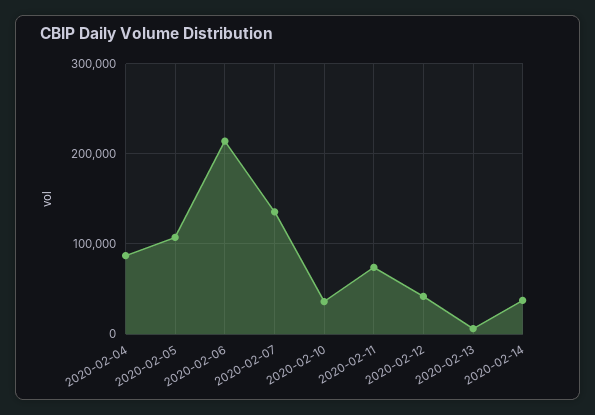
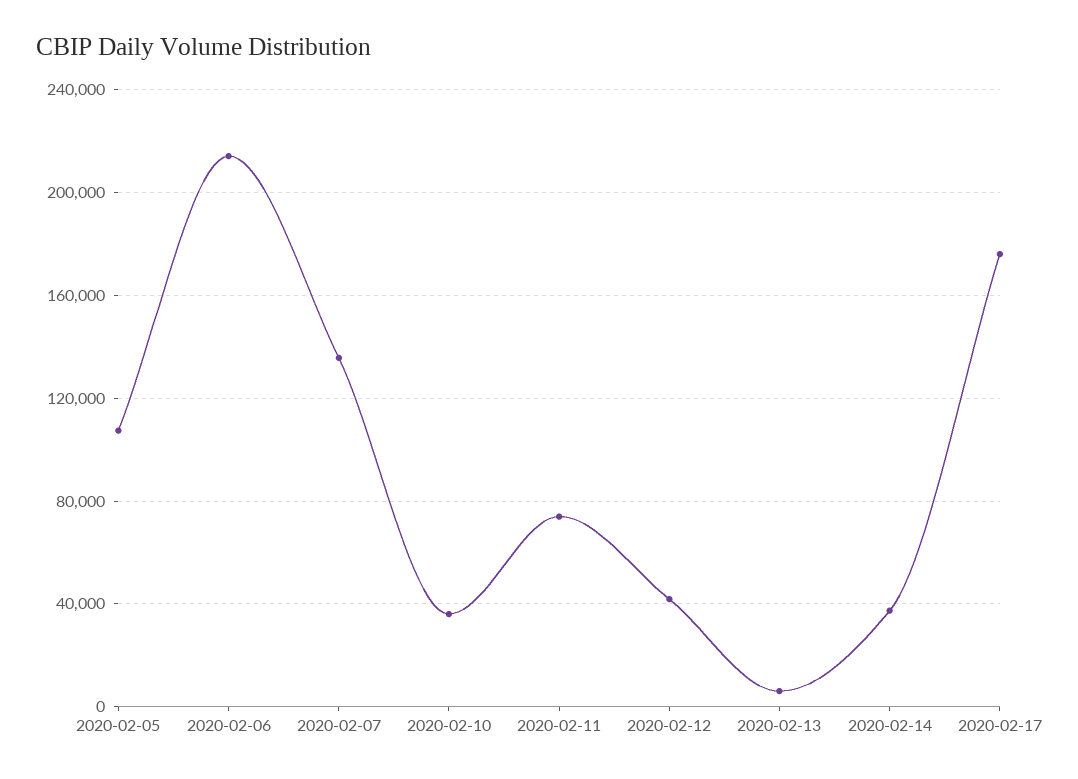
2020-02-04: 90000 -> none
2020-02-17: none -> 175000

